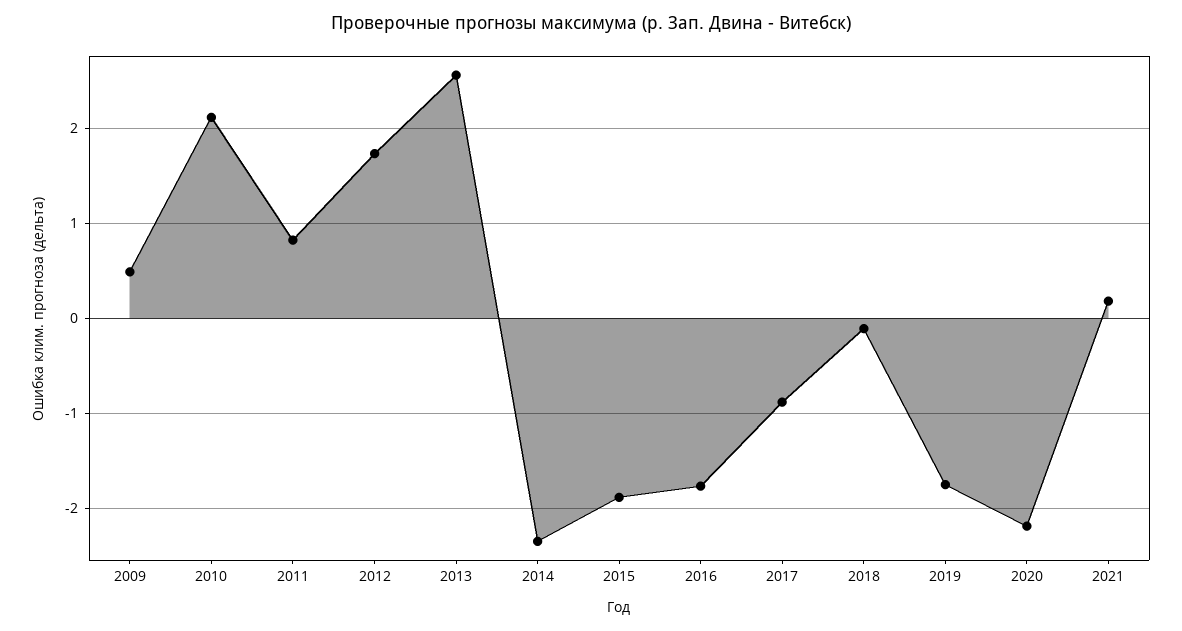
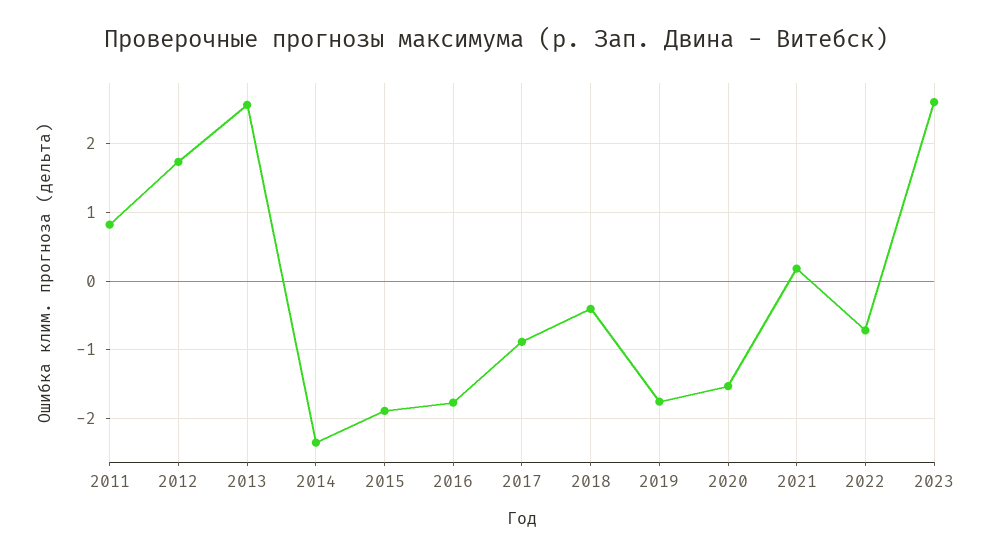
2009: 0.5 -> none
2010: 2.1 -> none
2018: -0.1 -> -0.4
2020: -2.2 -> -1.5
2022: none -> -0.7
2023: none -> 2.6

